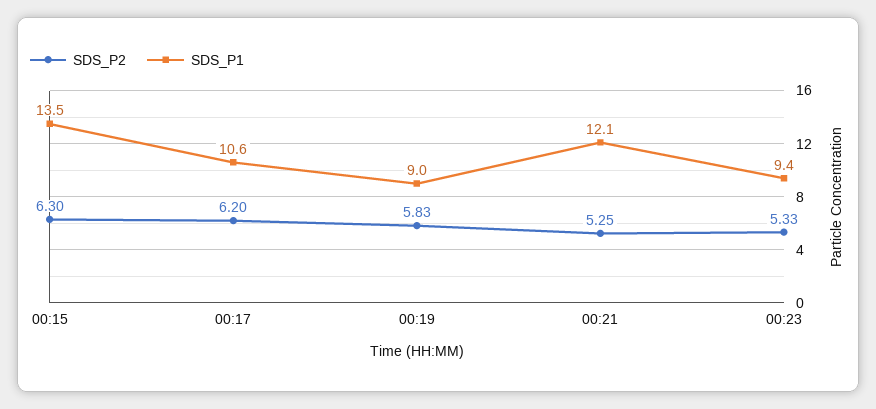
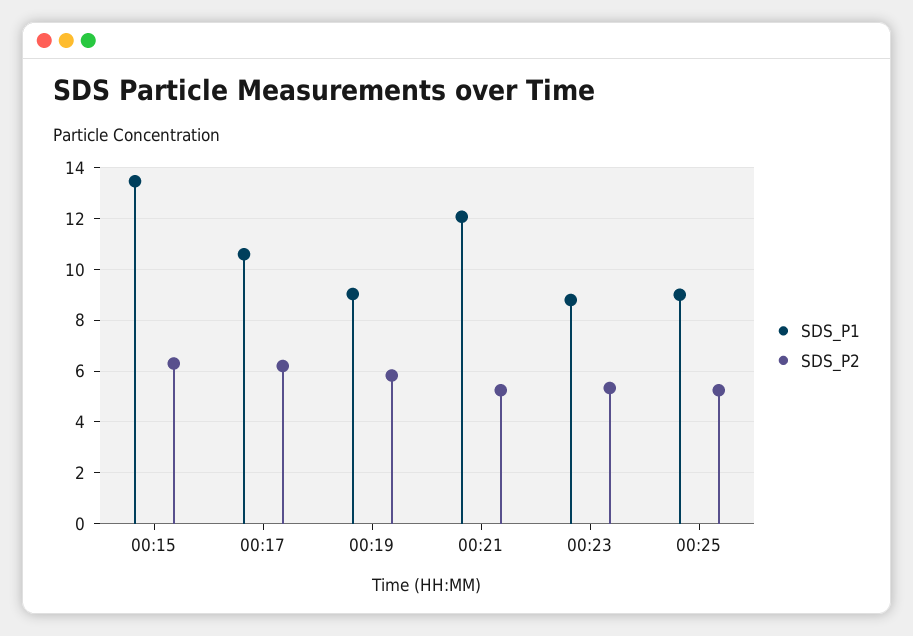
SDS_P1, 00:23: 9.4 -> 8.75
SDS_P1, 00:25: none -> 9
SDS_P2, 00:25: none -> 5.25

